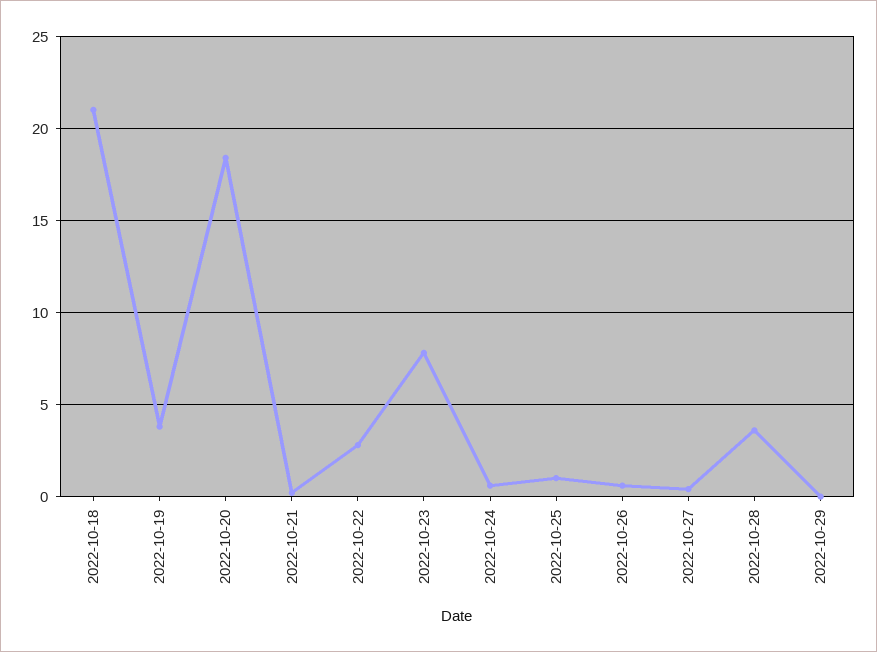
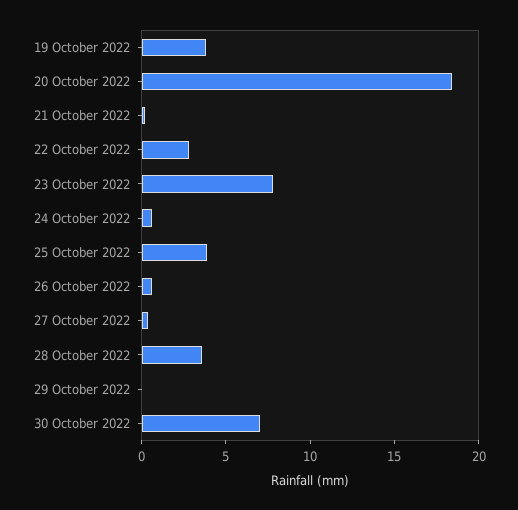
2022-10-18: 21 -> none
2022-10-25: 1 -> 4
30 October 2022: none -> 7

